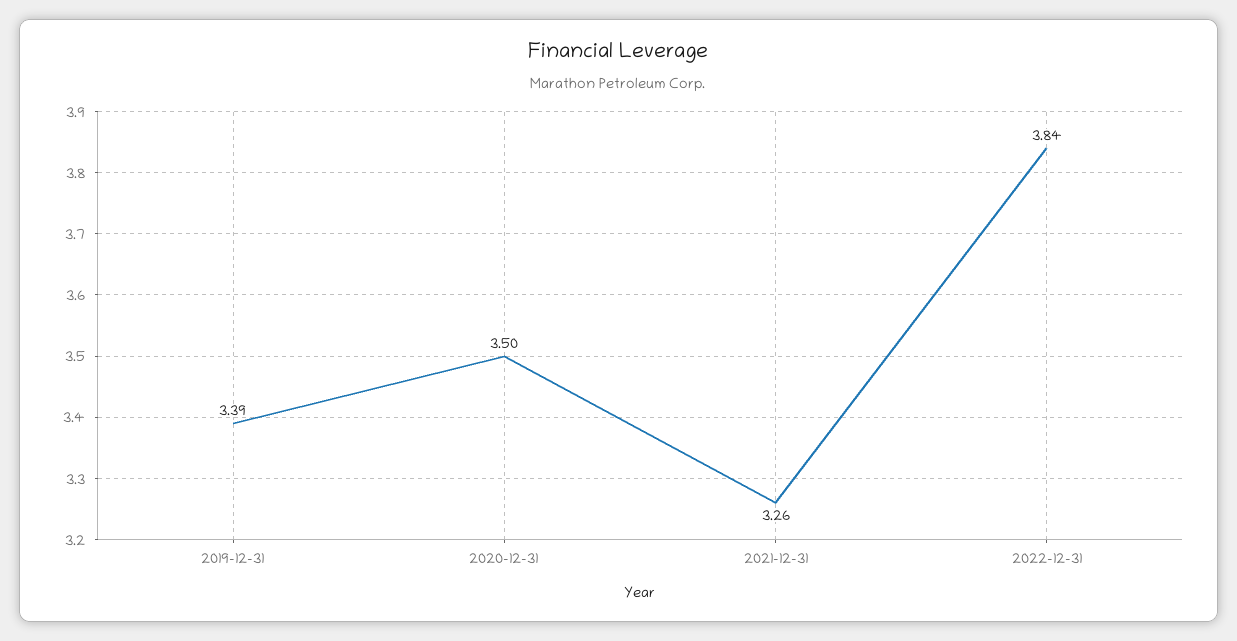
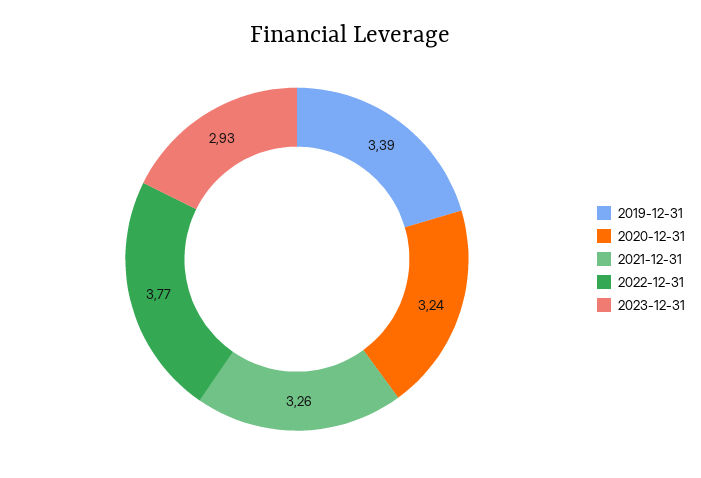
2020-12-31: 3.5 -> 3.24
2022-12-31: 3.84 -> 3.77
2023-12-31: none -> 2.93

